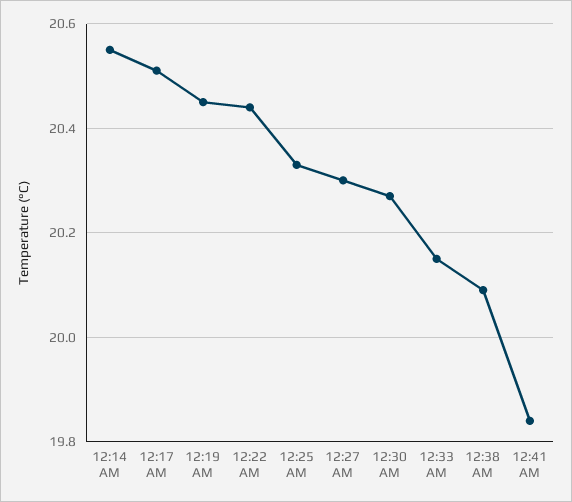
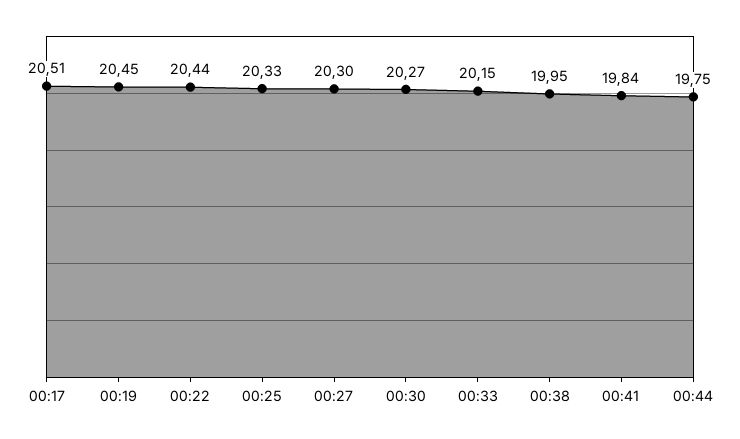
12:14 AM: 20.55 -> none
12:38 AM: 20.1 -> 19.95
00:44: none -> 19.75

